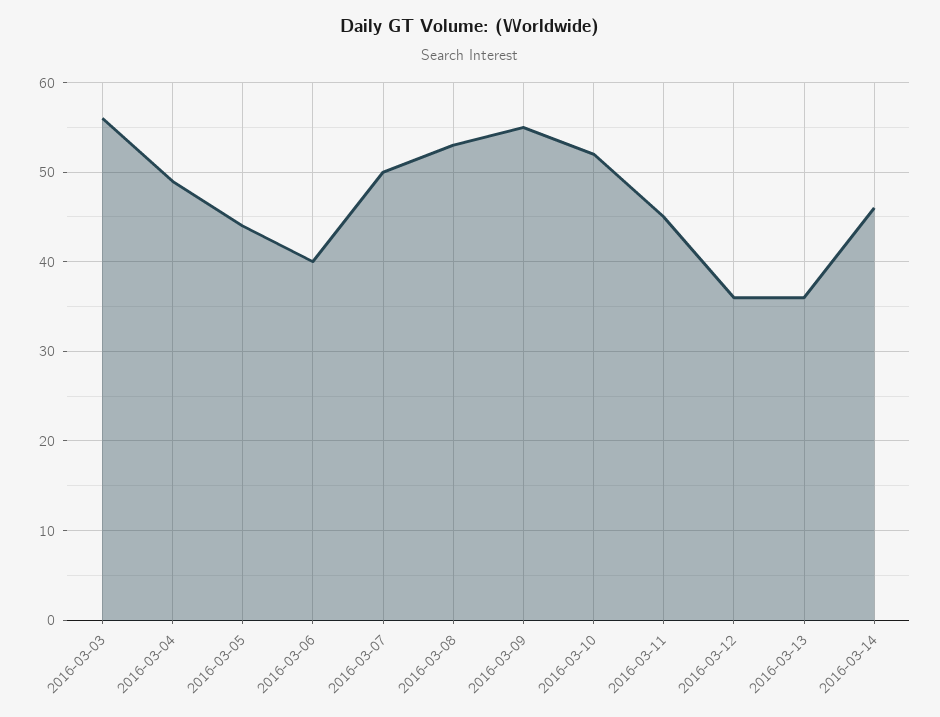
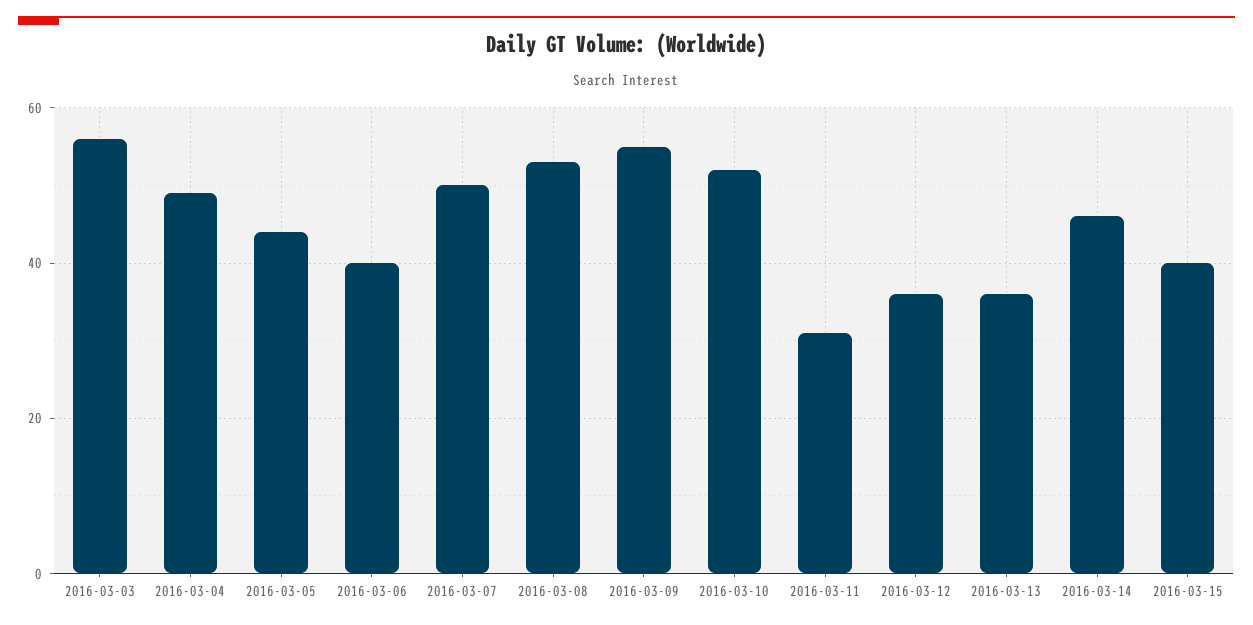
2016-03-11: 45 -> 30
2016-03-15: none -> 40

